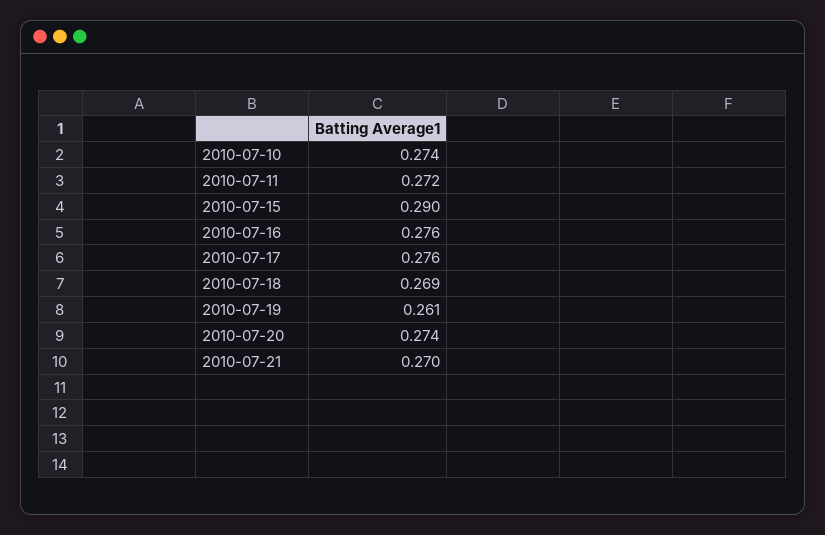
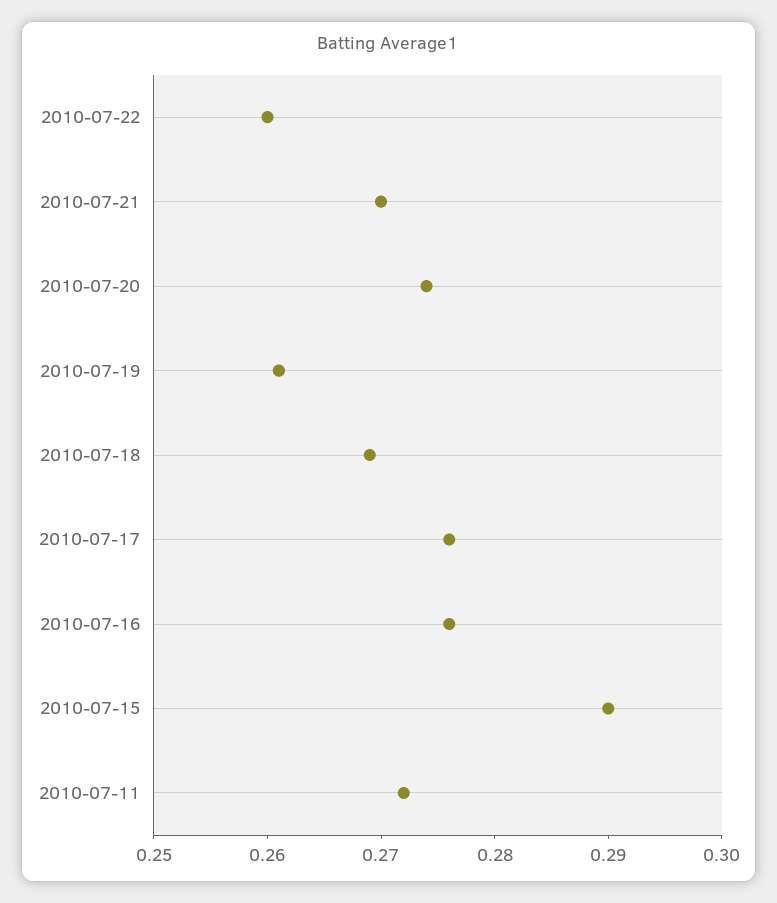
2010-07-10: 0.274 -> none
2010-07-22: none -> 0.26

